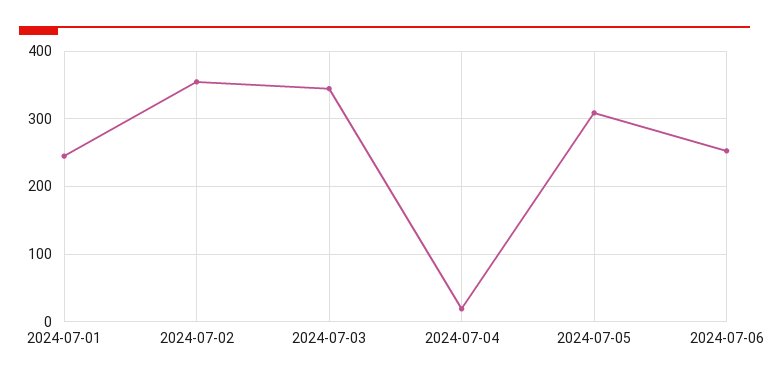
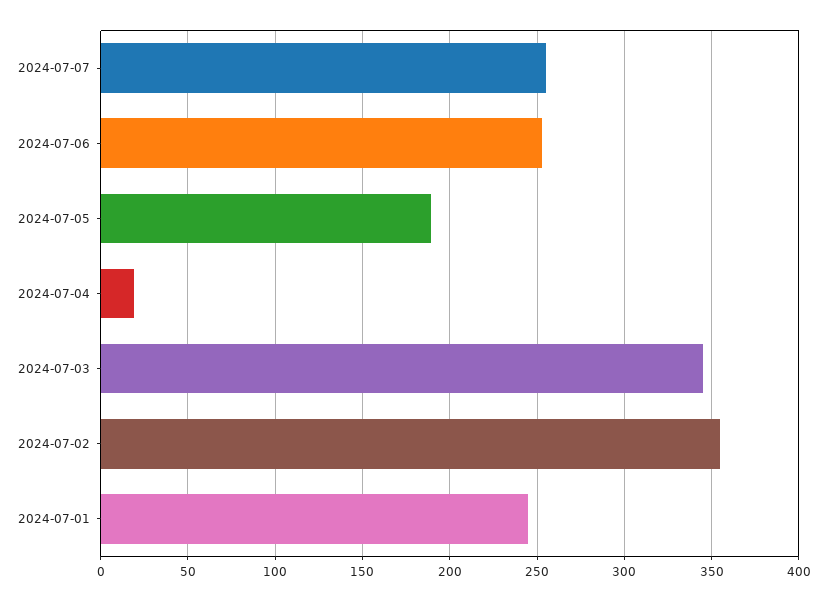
2024-07-05: 310 -> 190
2024-07-07: none -> 255

